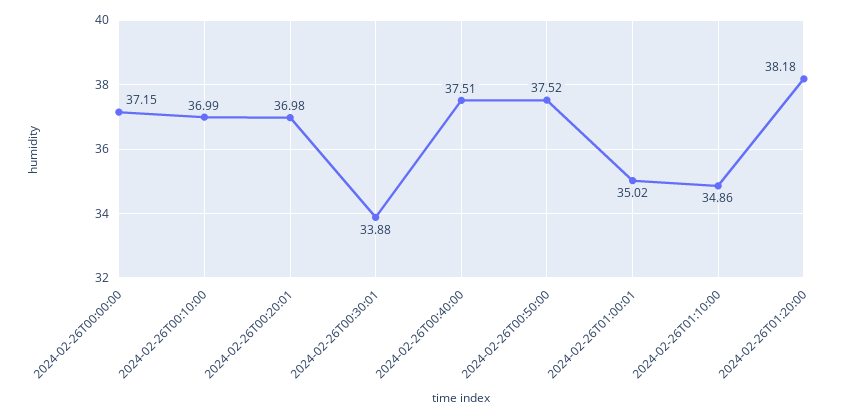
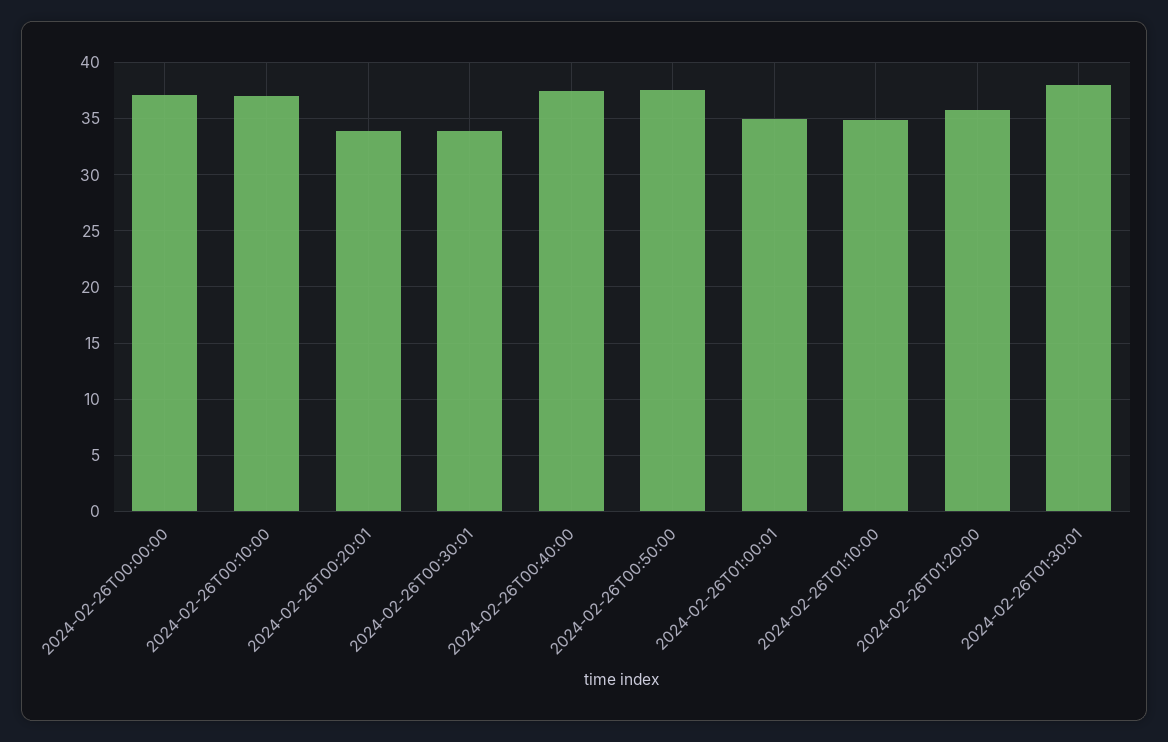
2024-02-26T00:20:01: 36.98 -> 34
2024-02-26T01:20:00: 38.18 -> 36
2024-02-26T01:30:01: none -> 38

